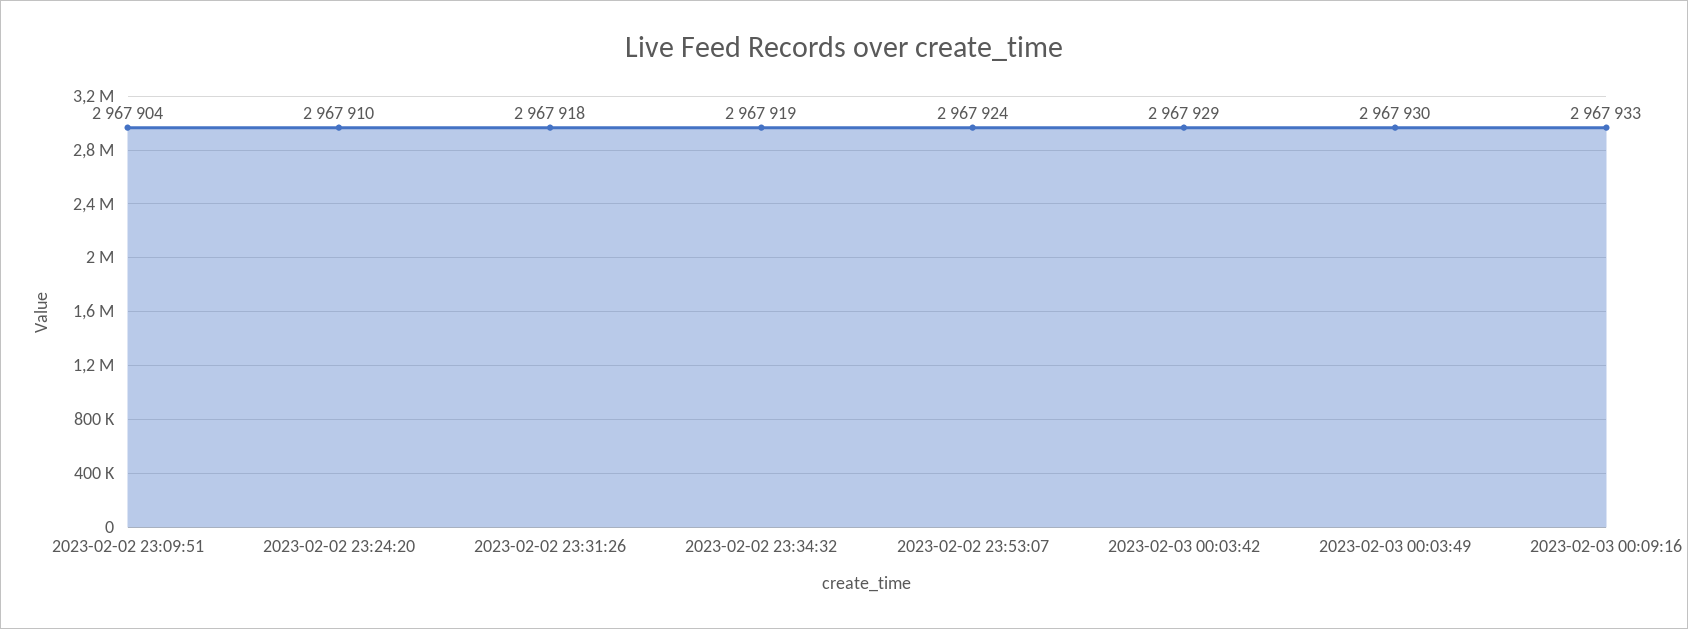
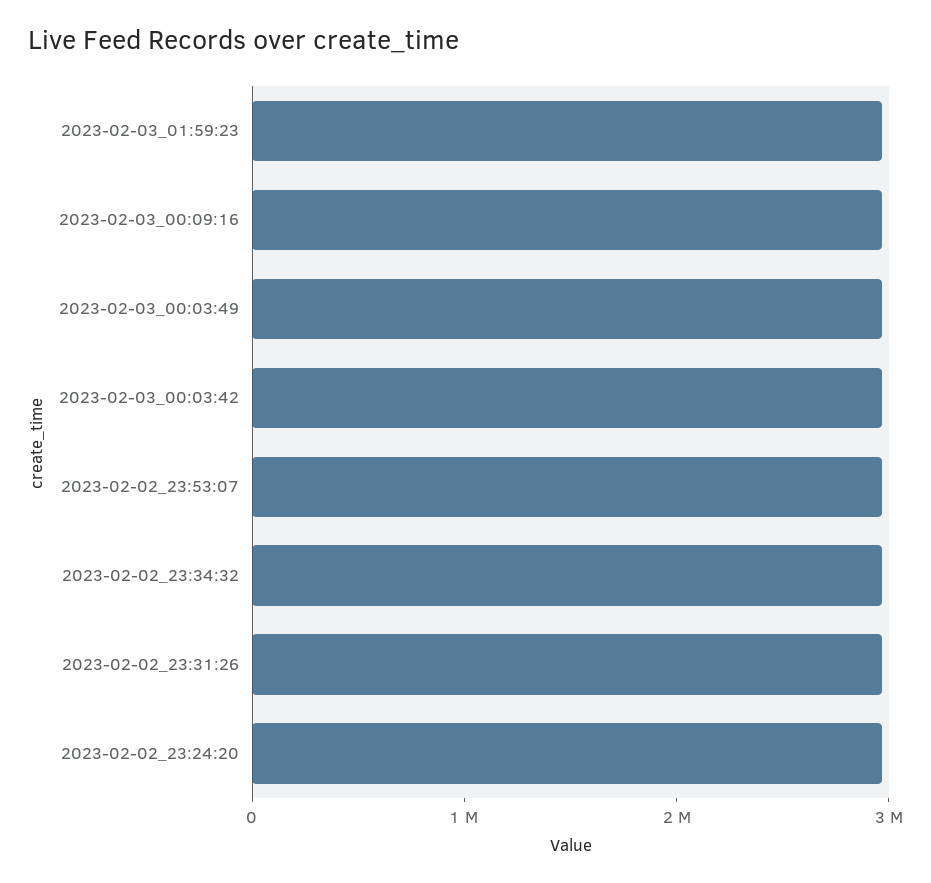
2023-02-02 23:09:51: 2967904 -> none
2023-02-03_01:59:23: none -> 3000000

